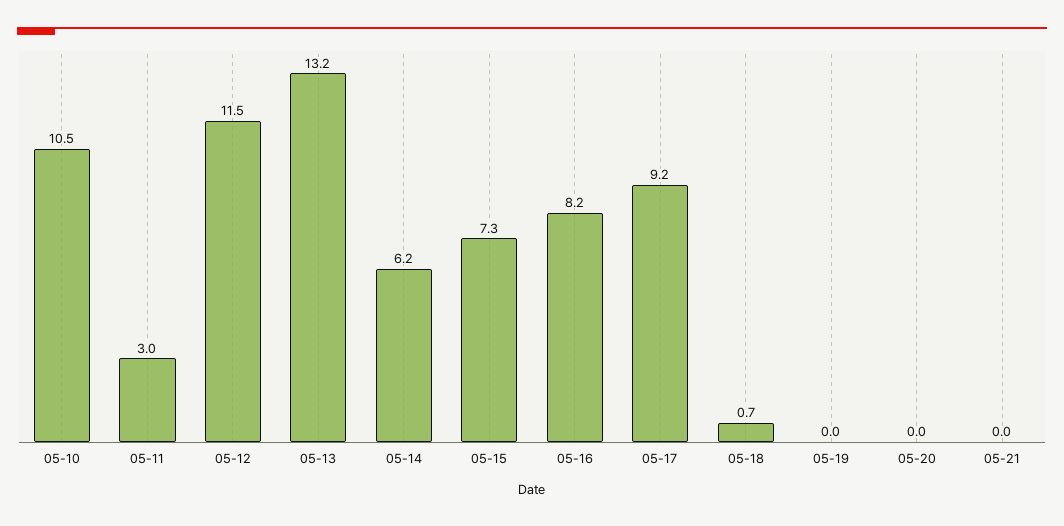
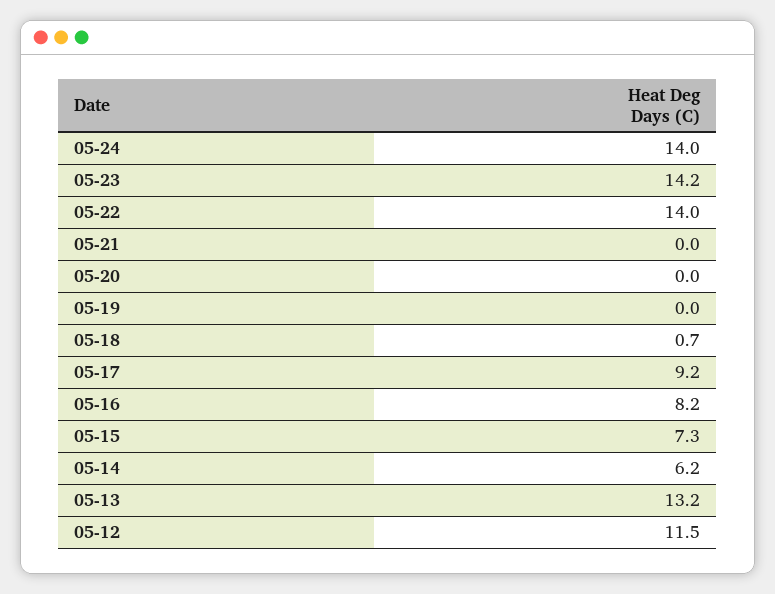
05-10: 10.5 -> none
05-11: 3 -> none
05-24: none -> 14
05-23: none -> 14.2
05-22: none -> 14

